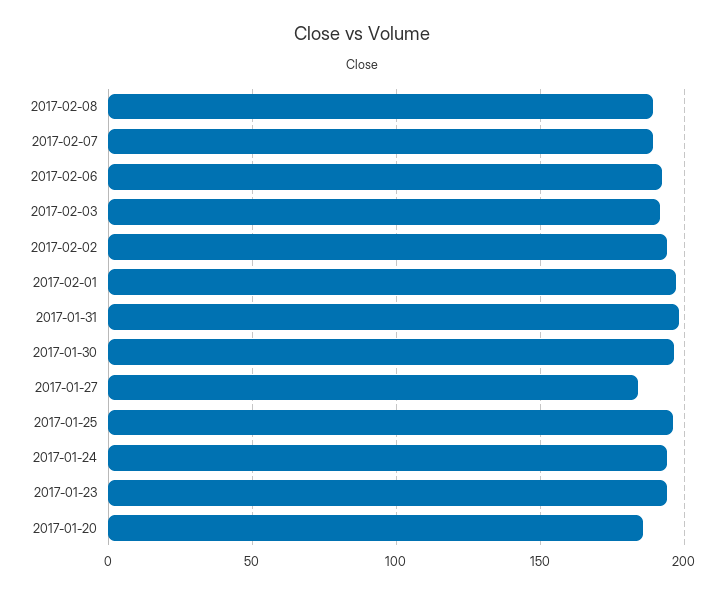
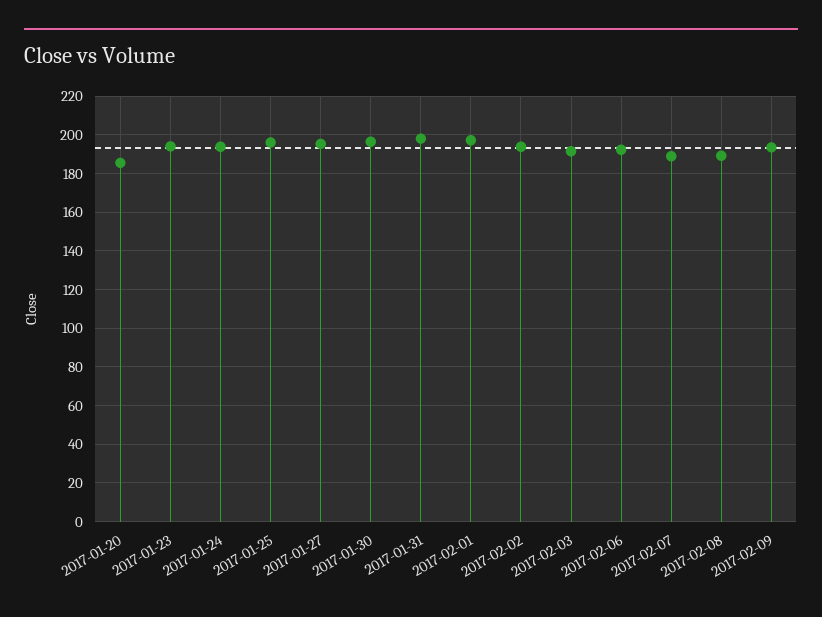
2017-01-27: 185 -> 195
2017-02-09: none -> 195

